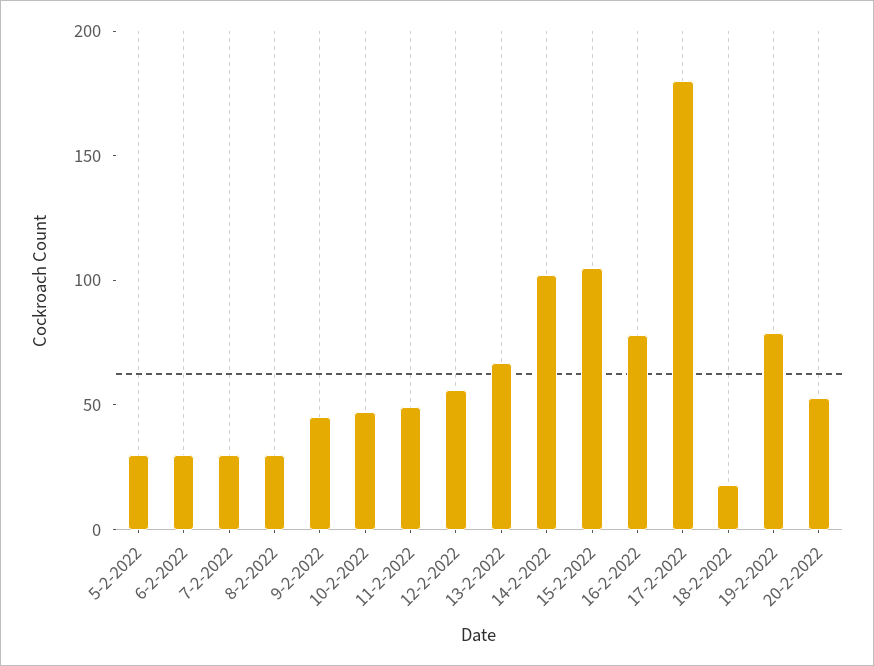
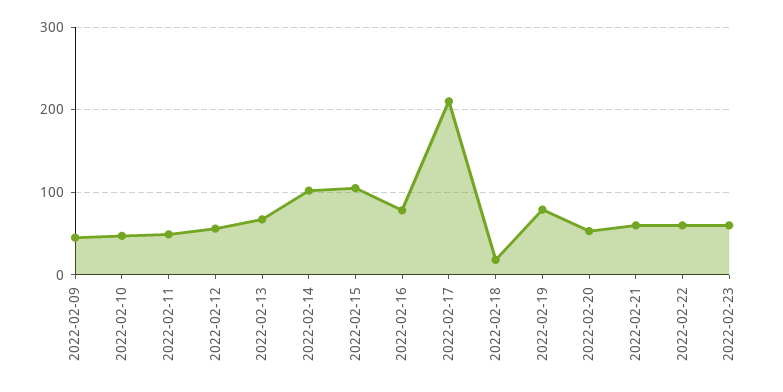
5-2-2022: 30 -> none
6-2-2022: 30 -> none
7-2-2022: 30 -> none
8-2-2022: 30 -> none
17-2-2022: 180 -> 210
2022-02-21: none -> 60
2022-02-22: none -> 60
2022-02-23: none -> 60

